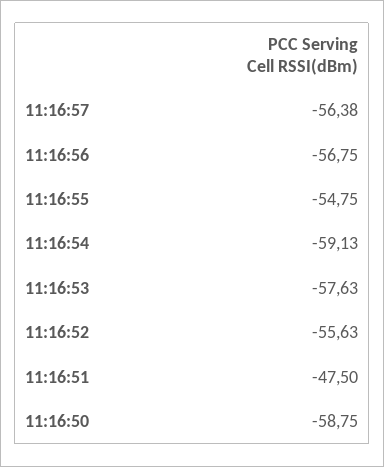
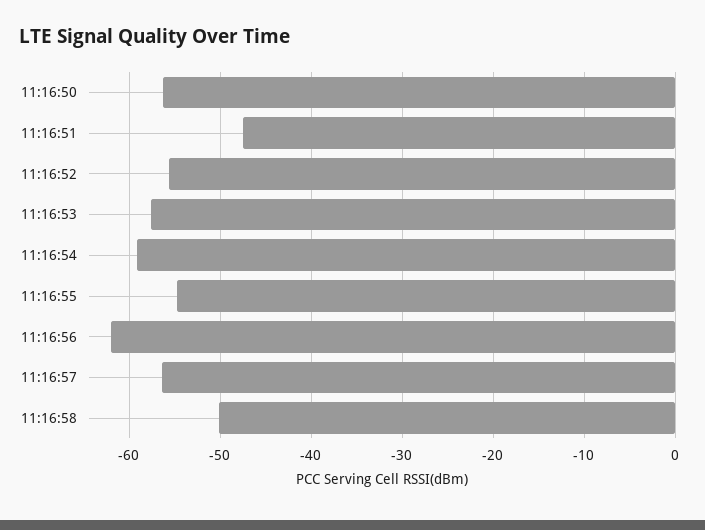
11:16:56: -56.75 -> -62
11:16:50: -58.75 -> -56
11:16:58: none -> -50

